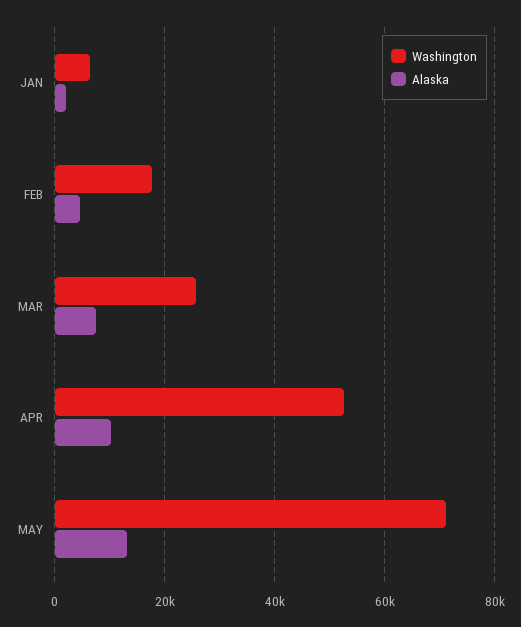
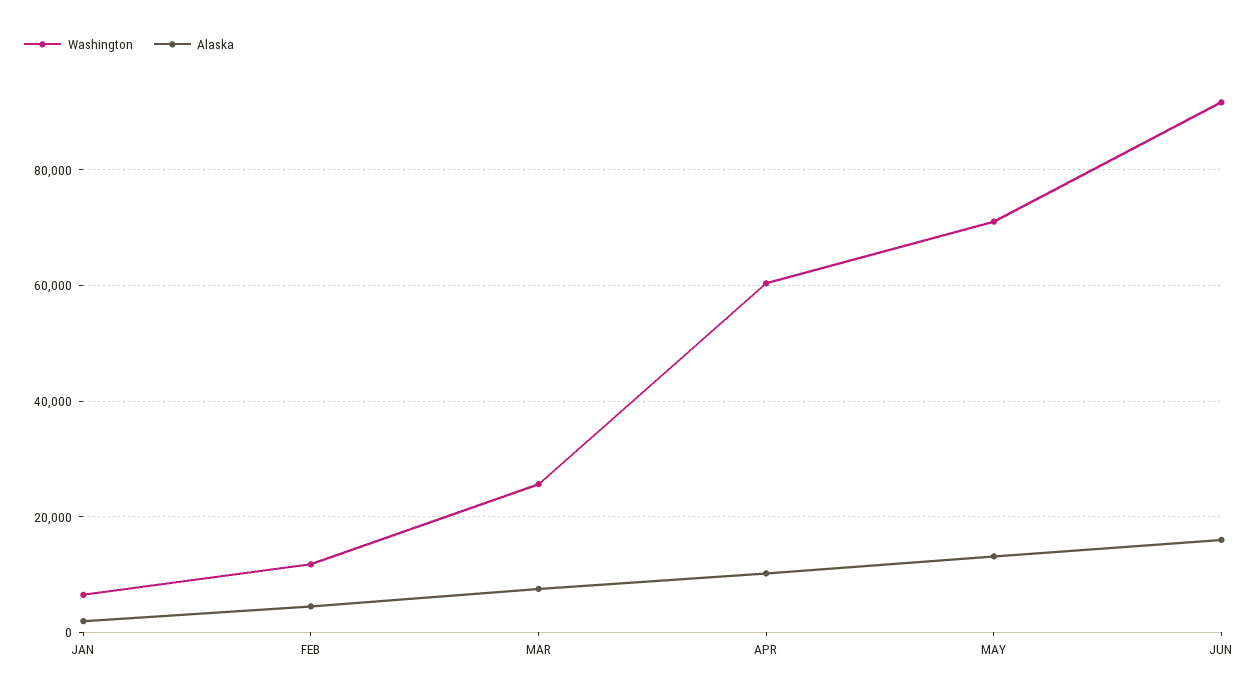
Washington, FEB: 18000 -> 12000
Washington, APR: 52000 -> 60000
Washington, JUN: none -> 92000
Alaska, JUN: none -> 16000

